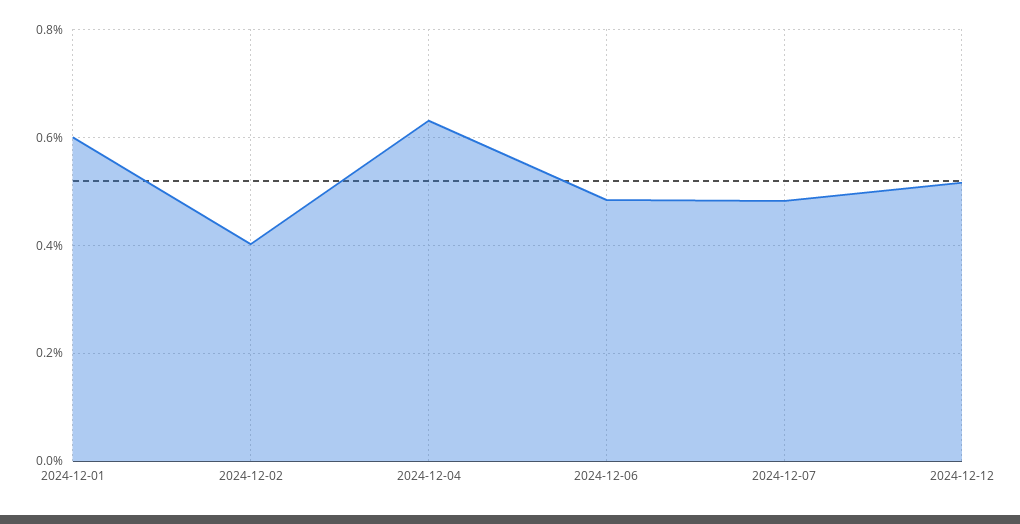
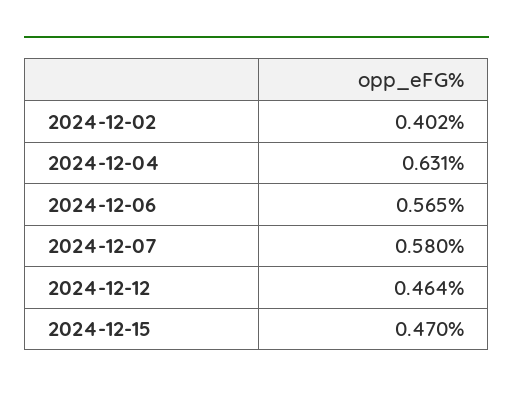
2024-12-01: 0.6 -> none
2024-12-06: 0.48 -> 0.565
2024-12-07: 0.48 -> 0.58
2024-12-12: 0.52 -> 0.464
2024-12-15: none -> 0.47

